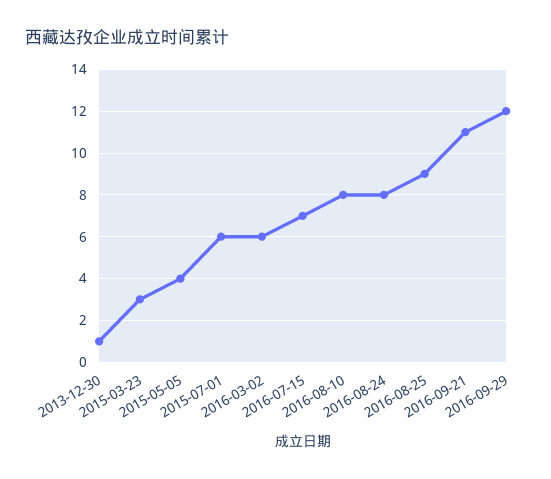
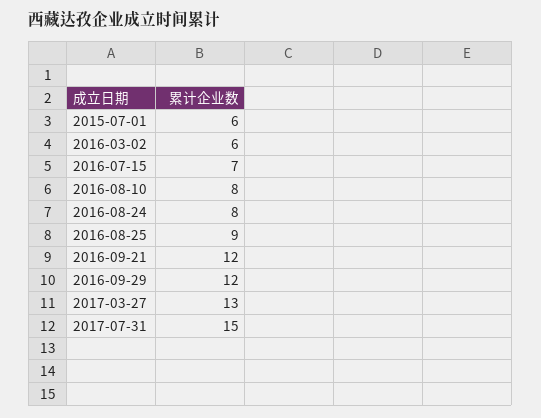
2013-12-30: 1 -> none
2015-03-23: 3 -> none
2015-05-05: 4 -> none
2016-09-21: 11 -> 12
2017-03-27: none -> 13
2017-07-31: none -> 15

